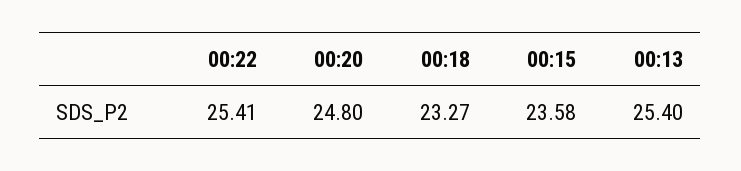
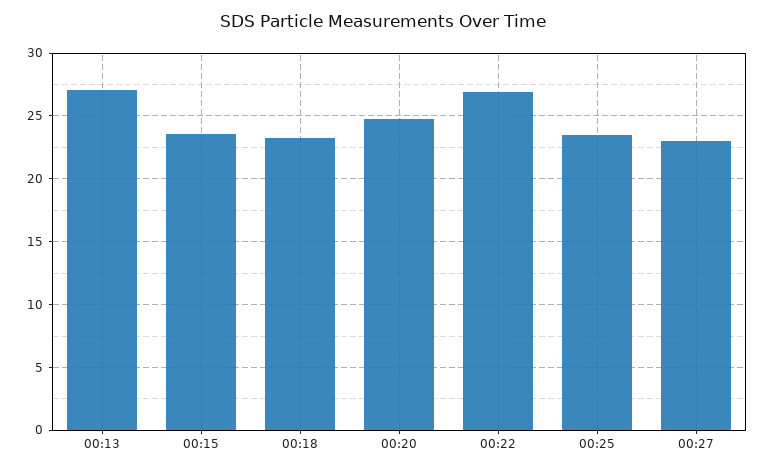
00:22: 25.41 -> 27
00:13: 25.4 -> 27
00:25: none -> 23.5
00:27: none -> 23

